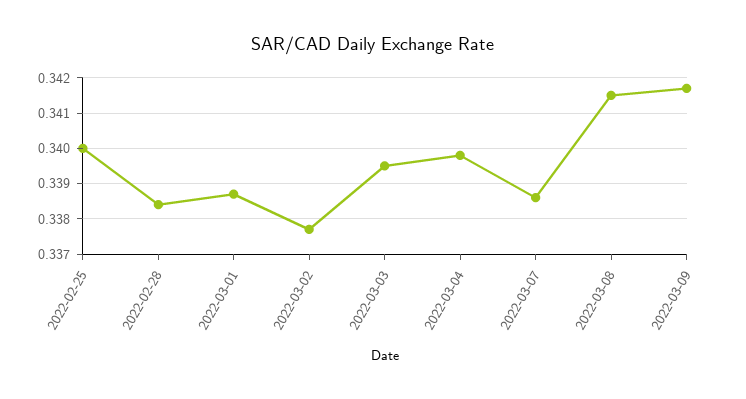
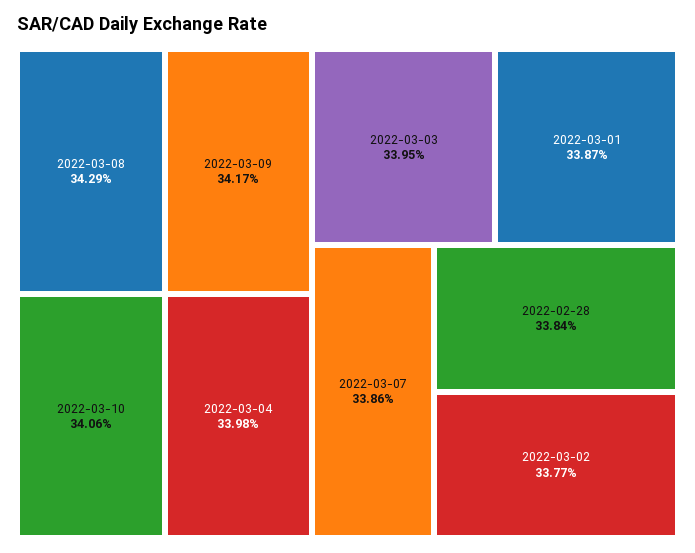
2022-02-25: 0.34 -> none
2022-03-08: 0.3415 -> 0.3429
2022-03-10: none -> 0.3406

